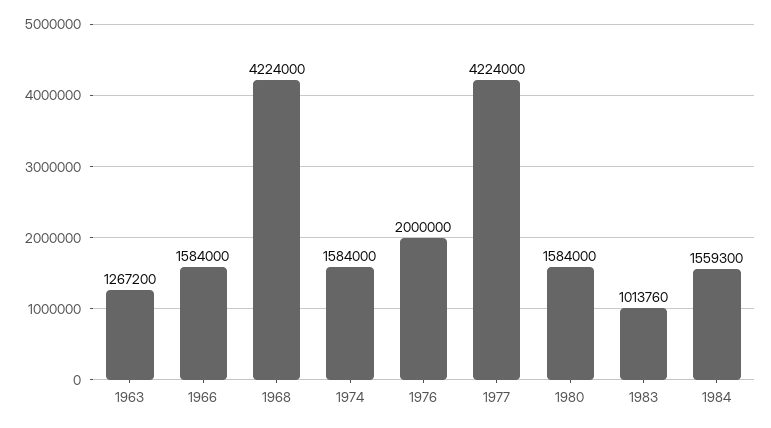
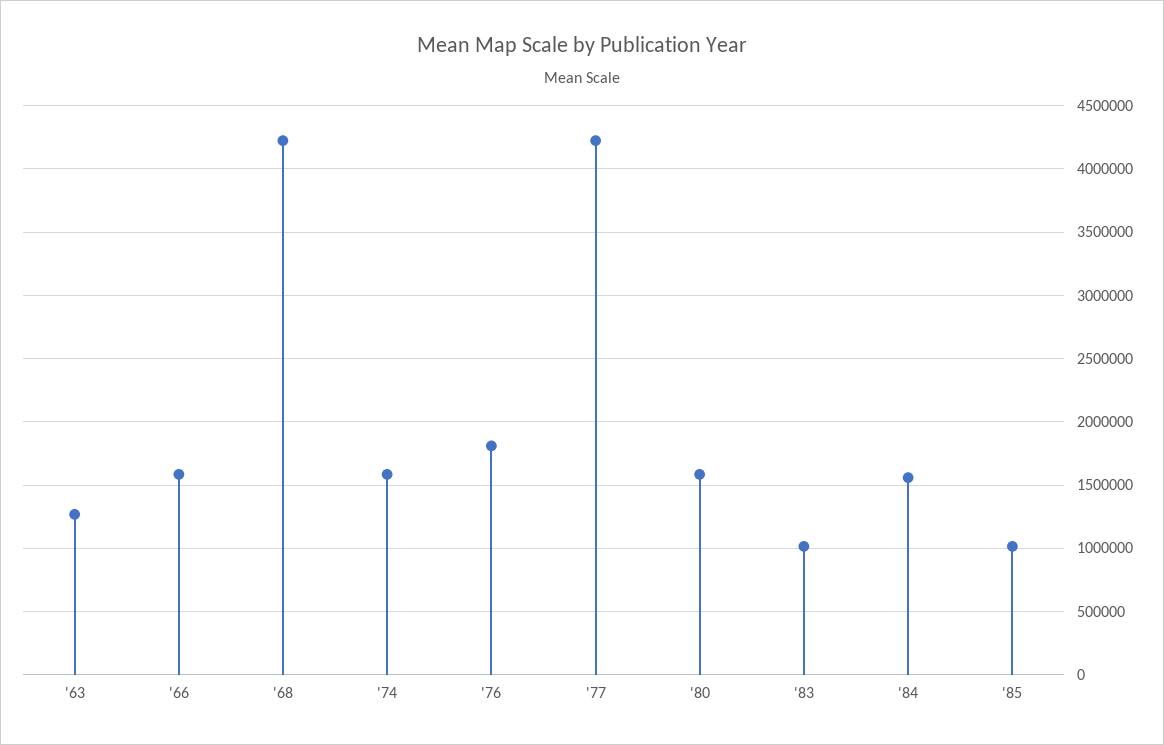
1976: 2000000 -> 1800000
'85: none -> 1000000

